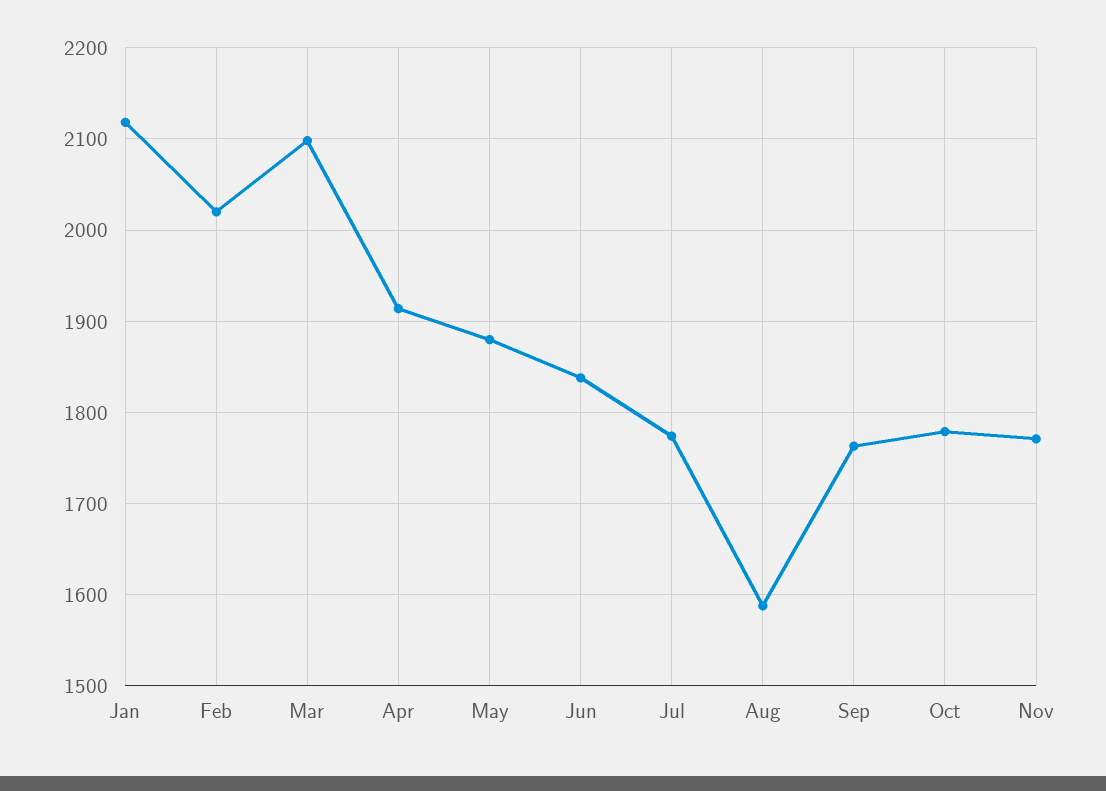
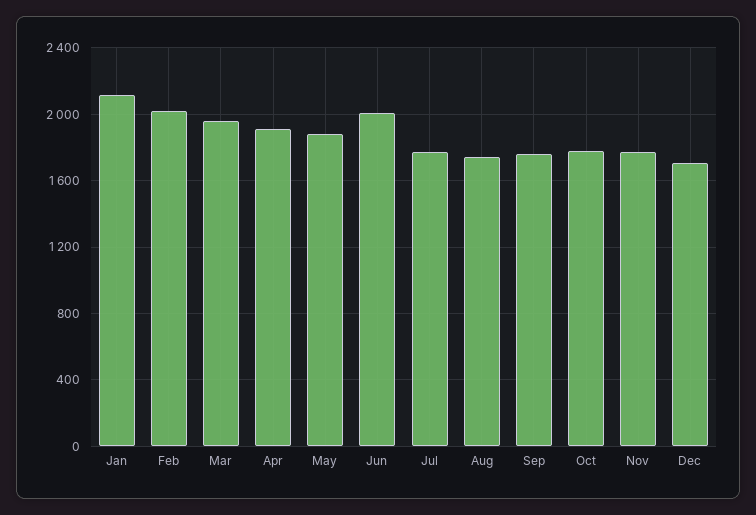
Mar: 2100 -> 1950
Jun: 1840 -> 2000
Aug: 1590 -> 1750
Dec: none -> 1700

